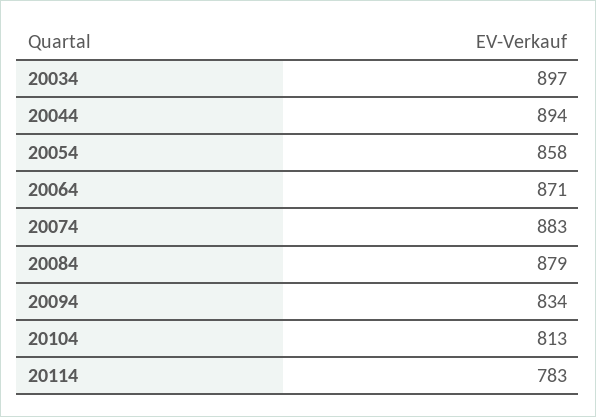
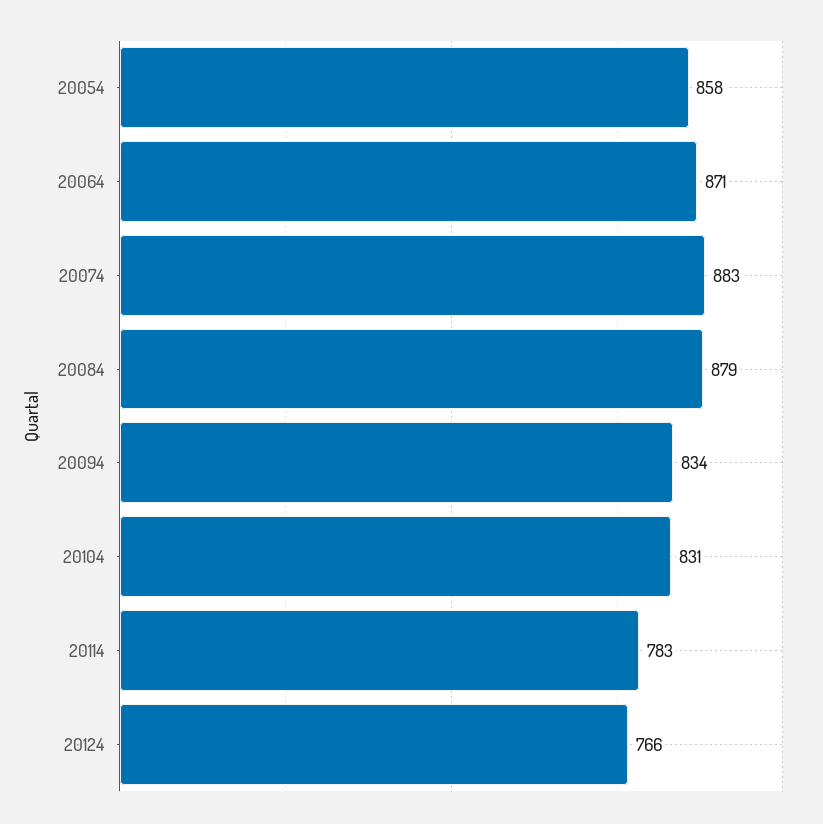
20034: 897 -> none
20044: 894 -> none
20104: 813 -> 831
20124: none -> 766

